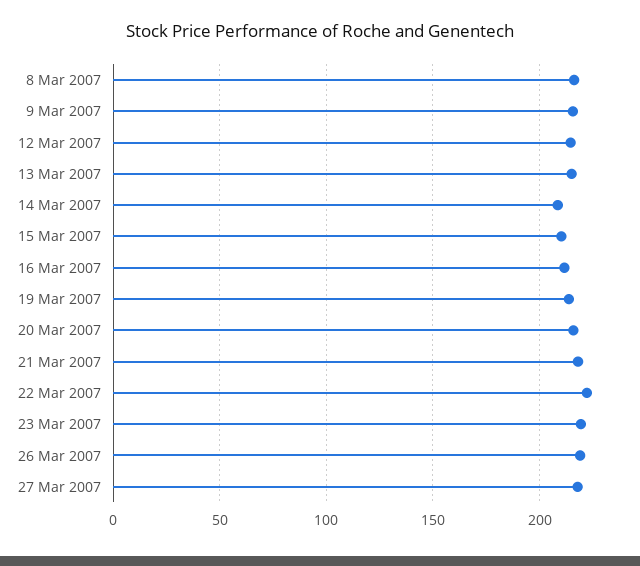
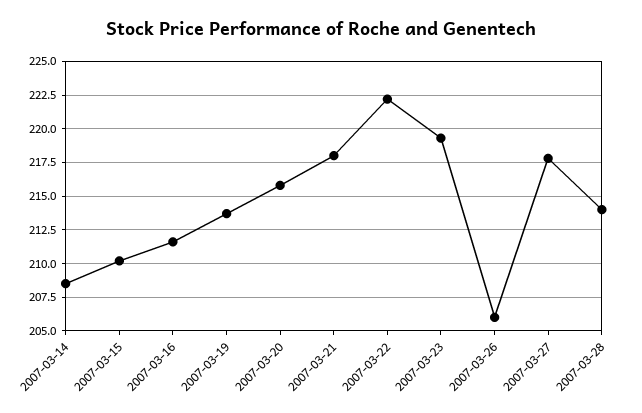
8 Mar 2007: 215 -> none
9 Mar 2007: 215 -> none
12 Mar 2007: 215 -> none
13 Mar 2007: 215 -> none
26 Mar 2007: 220 -> 206
2007-03-28: none -> 214

